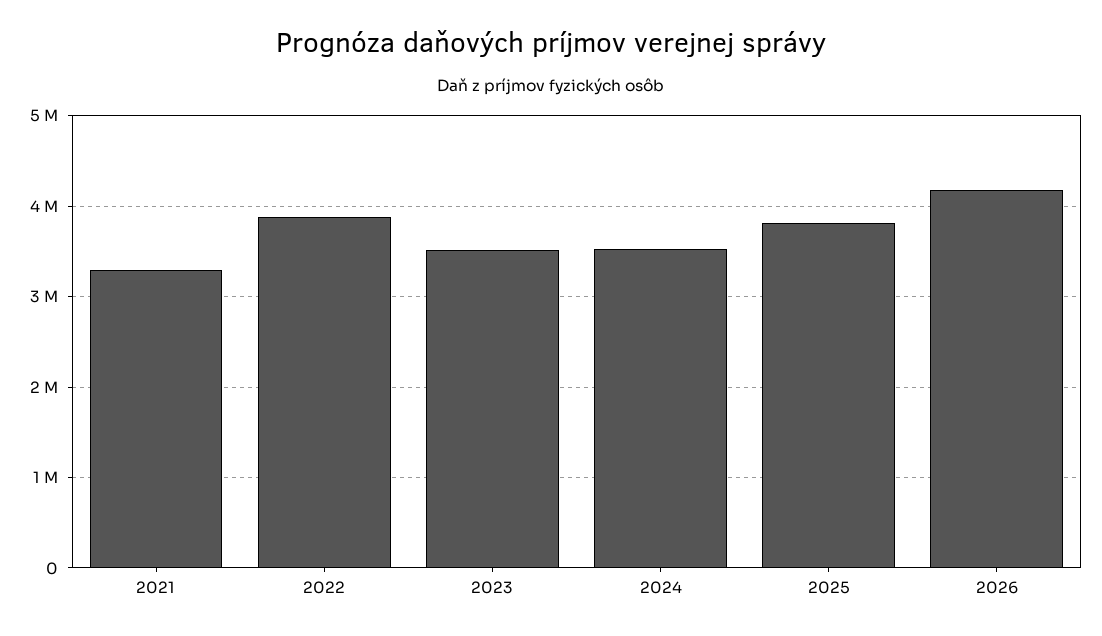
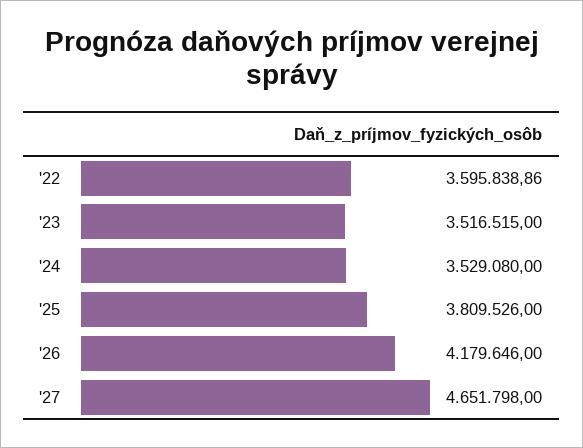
2021: 3300000 -> none
2022: 3900000 -> 3595838.86
'27: none -> 4651798

